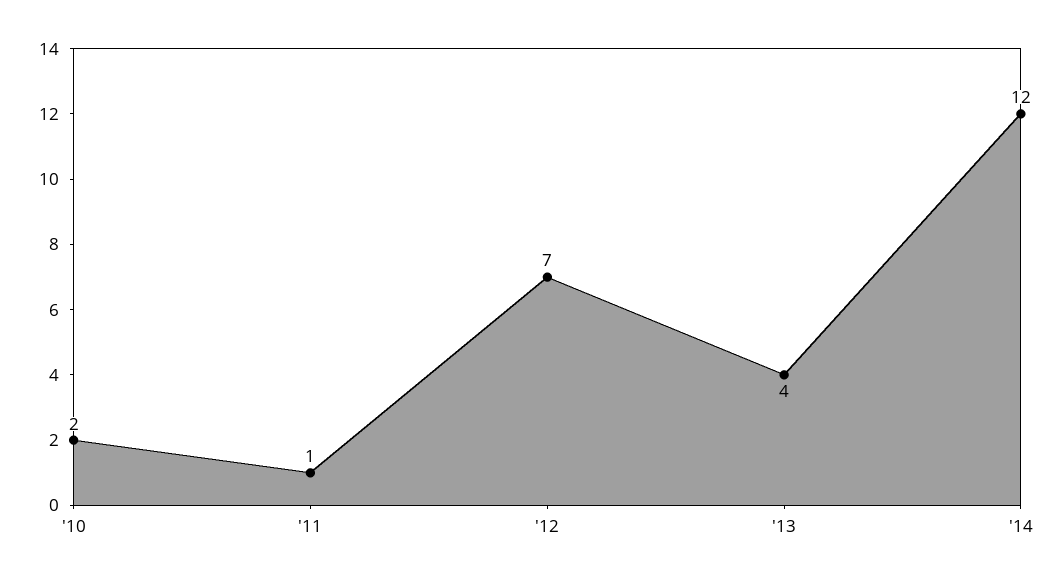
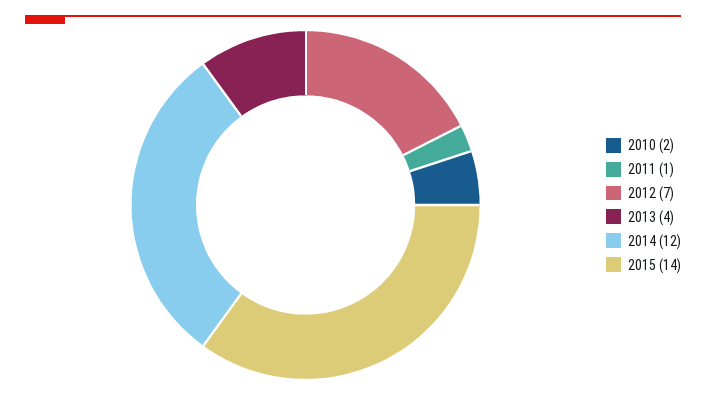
2015: none -> 14

